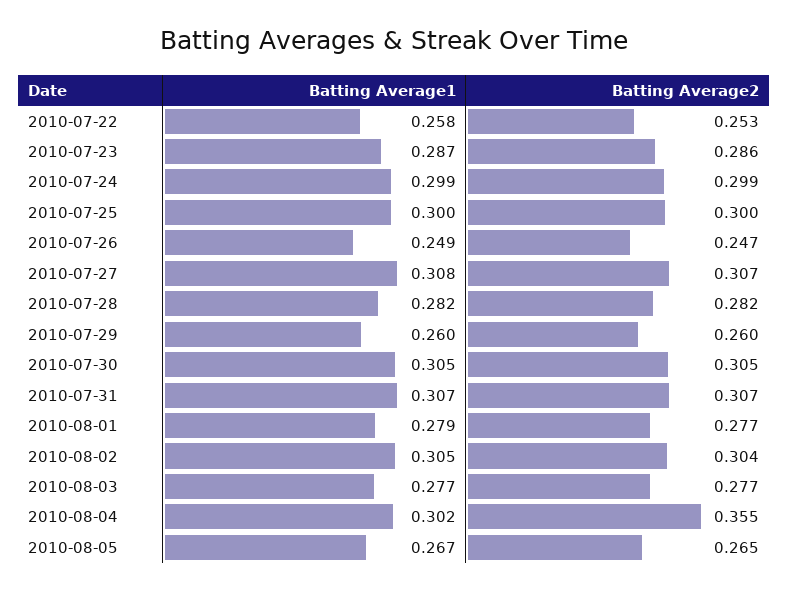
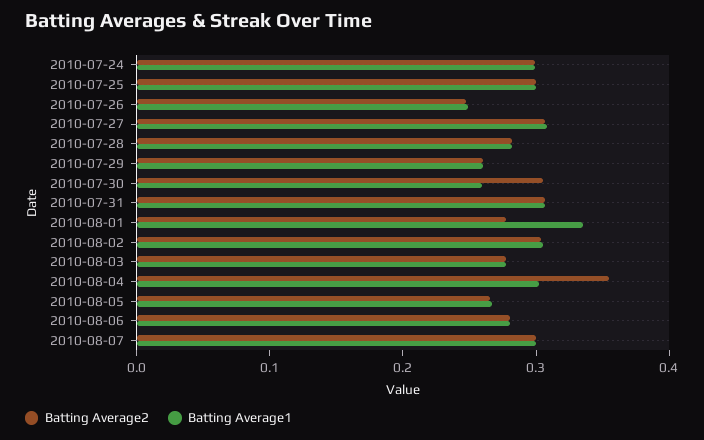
Batting Average1, 2010-07-22: 0.258 -> none
Batting Average2, 2010-07-22: 0.253 -> none
Batting Average1, 2010-07-23: 0.287 -> none
Batting Average2, 2010-07-23: 0.286 -> none
Batting Average1, 2010-07-30: 0.305 -> 0.26
Batting Average1, 2010-08-01: 0.279 -> 0.34
Batting Average2, 2010-08-06: none -> 0.28
Batting Average1, 2010-08-06: none -> 0.28
Batting Average2, 2010-08-07: none -> 0.3
Batting Average1, 2010-08-07: none -> 0.3

